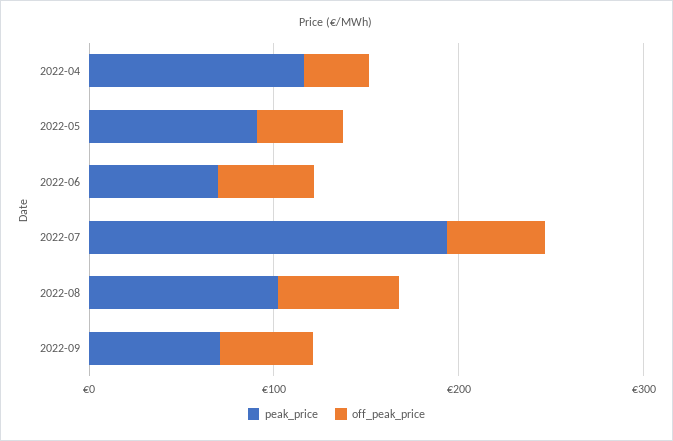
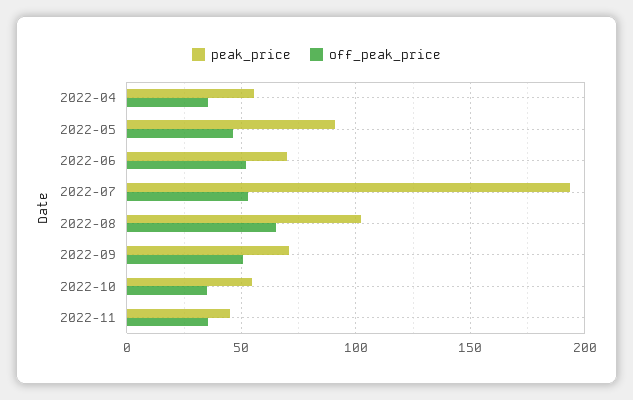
peak_price, 2022-04: 120 -> 55
peak_price, 2022-10: none -> 55
off_peak_price, 2022-10: none -> 35
peak_price, 2022-11: none -> 45
off_peak_price, 2022-11: none -> 35

